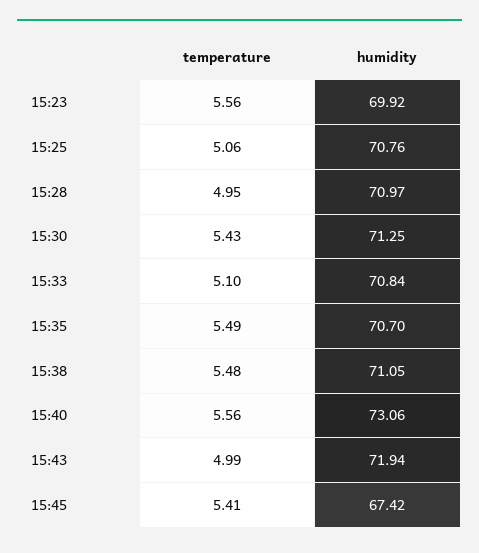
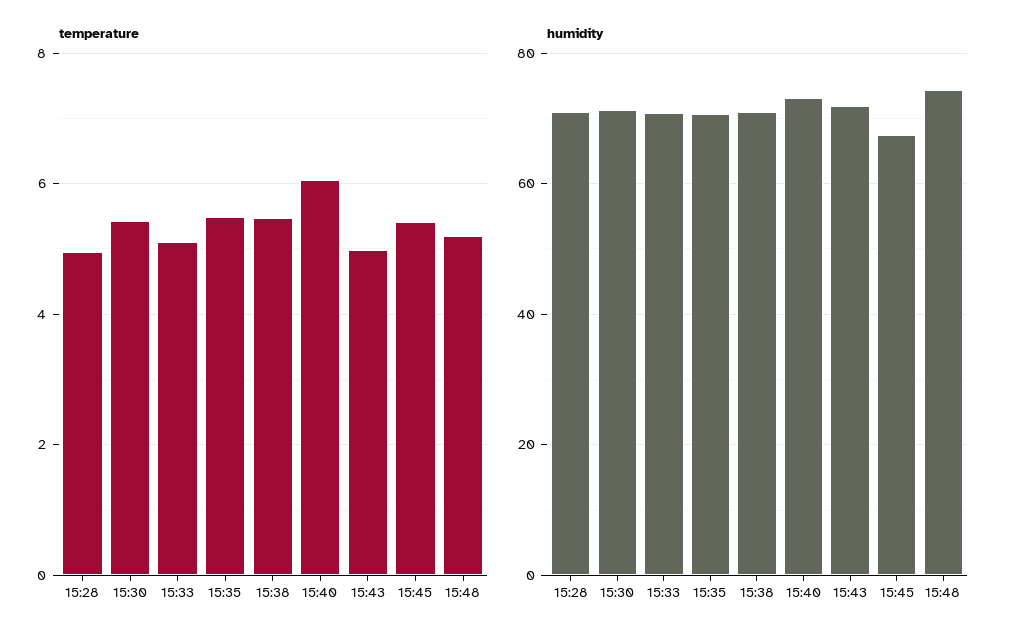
temperature, 15:23: 5.56 -> none
humidity, 15:23: 69.92 -> none
temperature, 15:25: 5.06 -> none
humidity, 15:25: 70.76 -> none
temperature, 15:40: 5.56 -> 6
temperature, 15:48: none -> 5.2
humidity, 15:48: none -> 74

